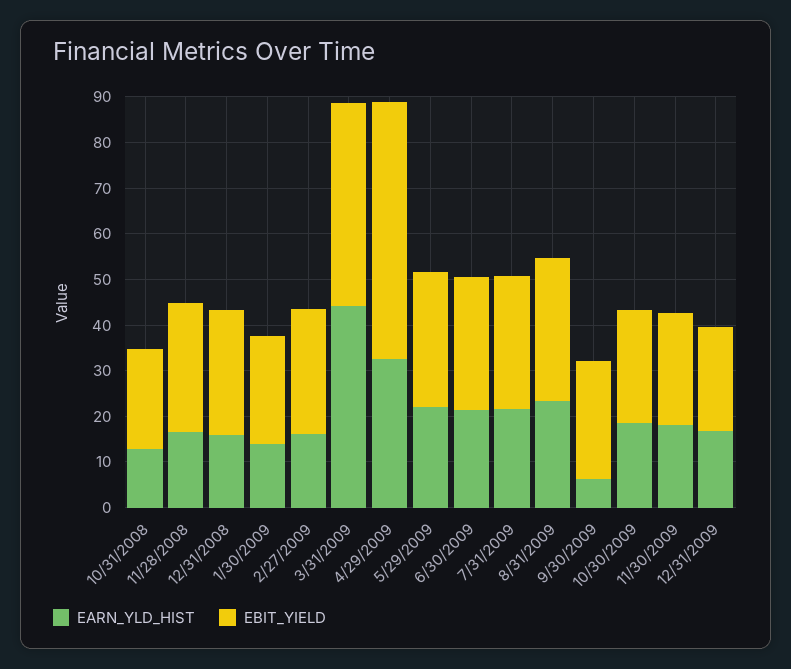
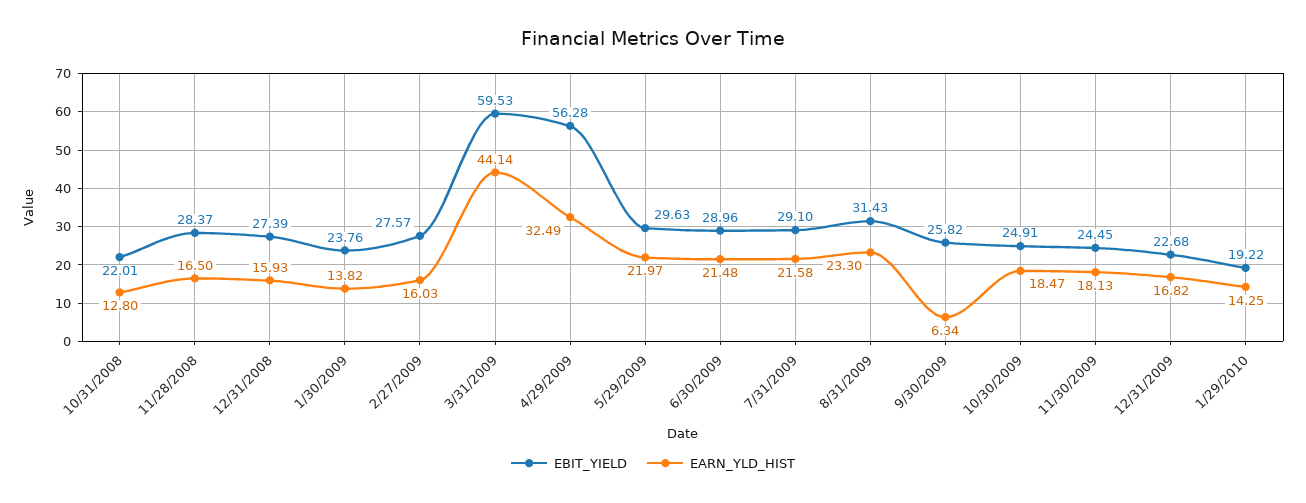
EBIT_YIELD, 3/31/2009: 44 -> 59.53
EBIT_YIELD, 1/29/2010: none -> 19.22
EARN_YLD_HIST, 1/29/2010: none -> 14.25

